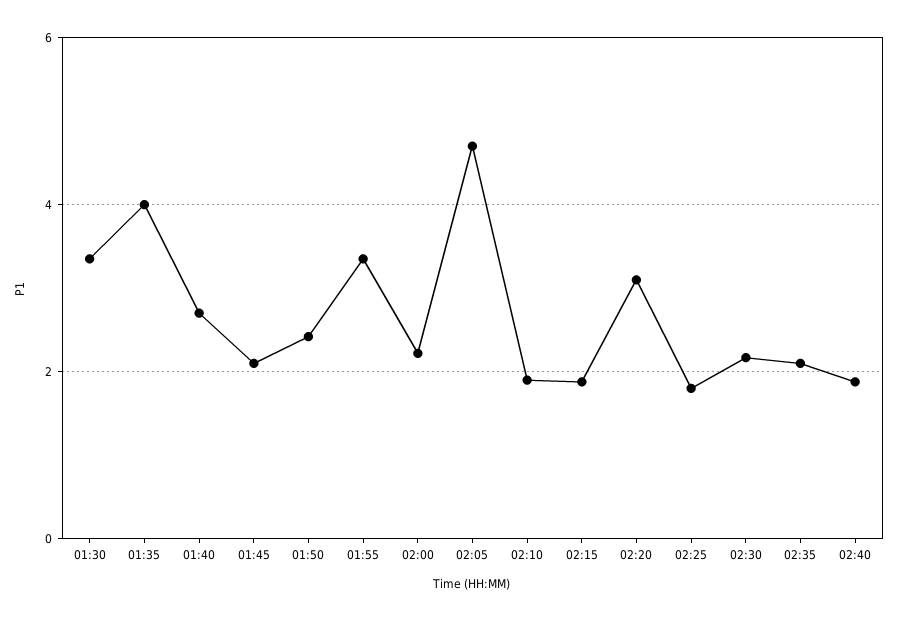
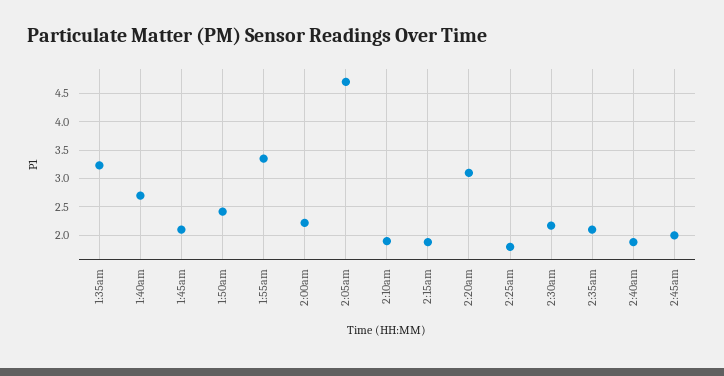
01:30: 3.4 -> none
01:35: 4 -> 3.25
2:45am: none -> 2

